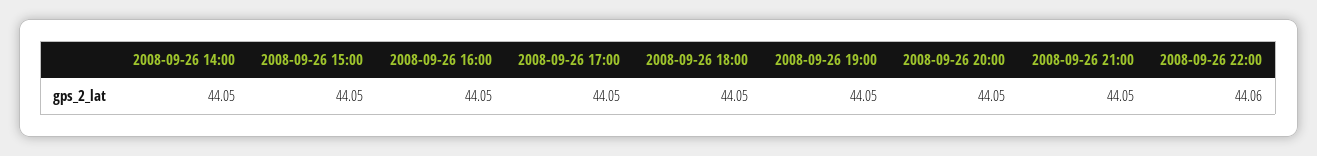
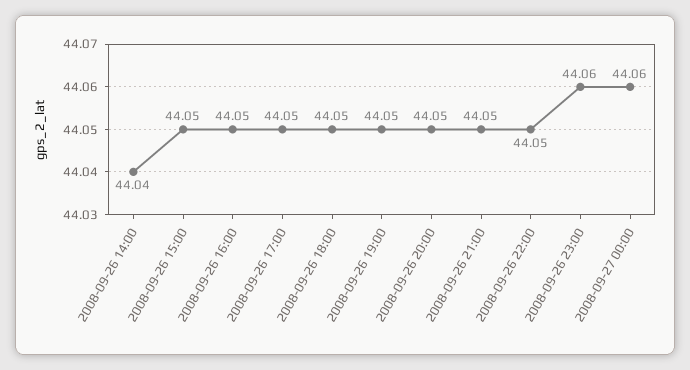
2008-09-26 14:00: 44.05 -> 44.04
2008-09-26 22:00: 44.06 -> 44.05
2008-09-26 23:00: none -> 44.06
2008-09-27 00:00: none -> 44.06

